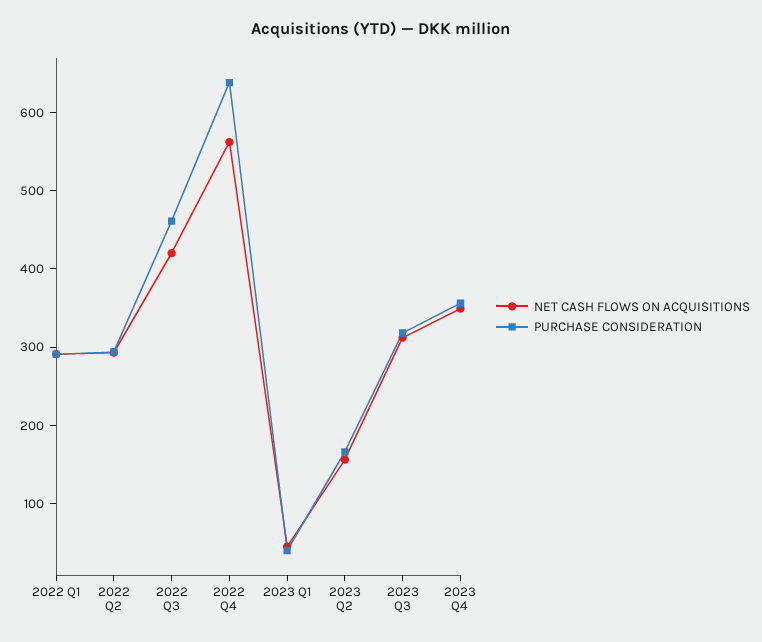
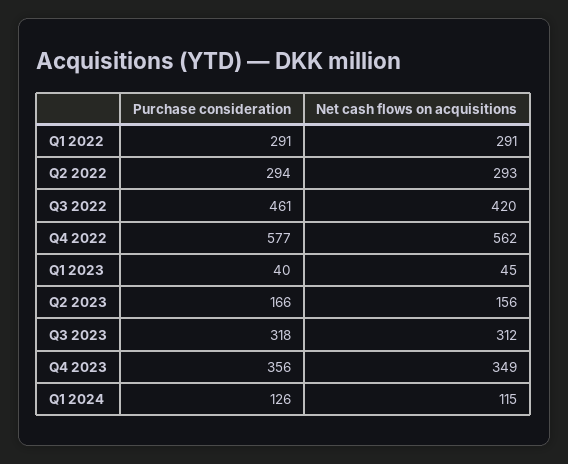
PURCHASE CONSIDERATION, 2022 Q4: 640 -> 577
PURCHASE CONSIDERATION, Q1 2024: none -> 126
NET CASH FLOWS ON ACQUISITIONS, Q1 2024: none -> 115

